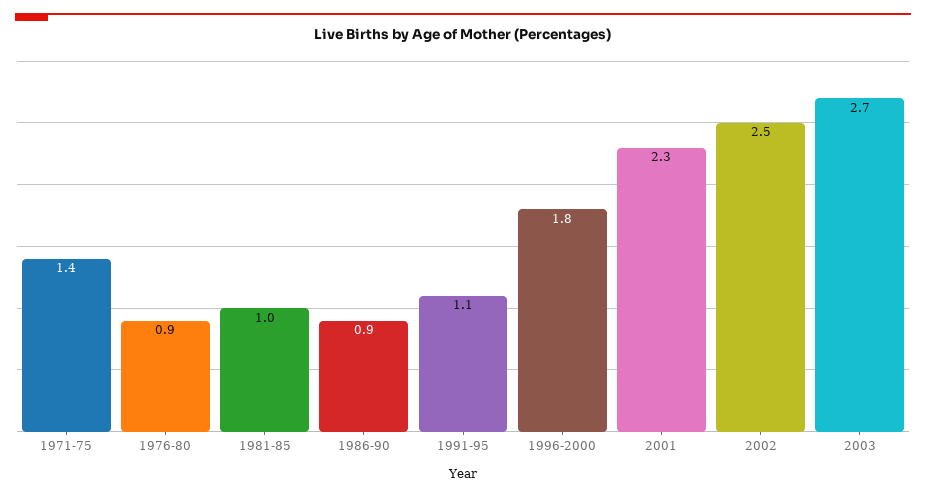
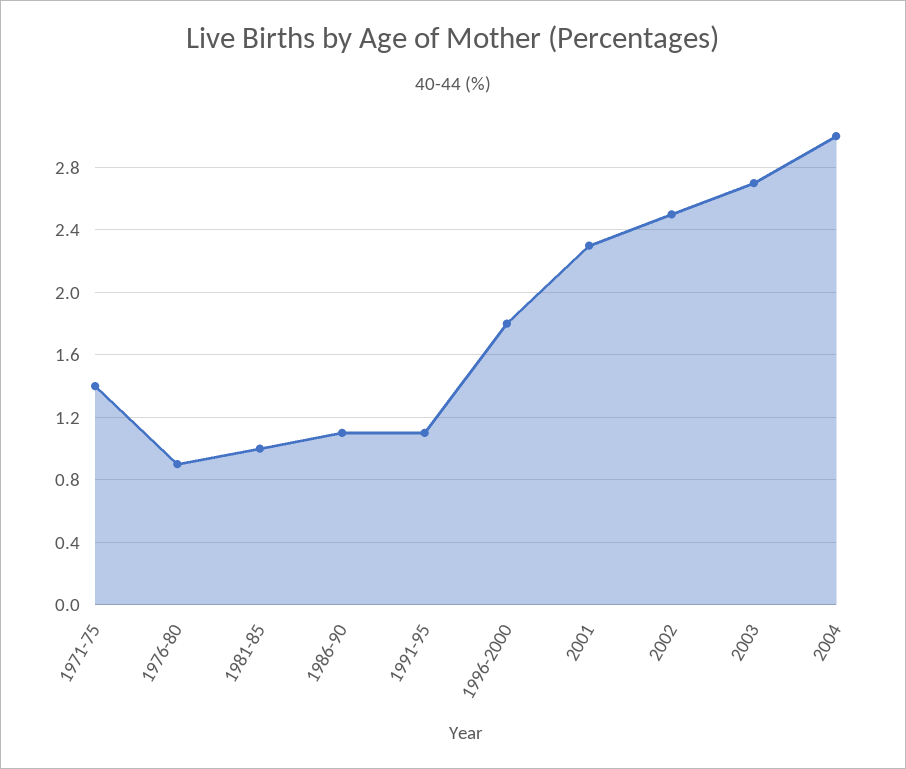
1986-90: 0.9 -> 1.1
2004: none -> 3

